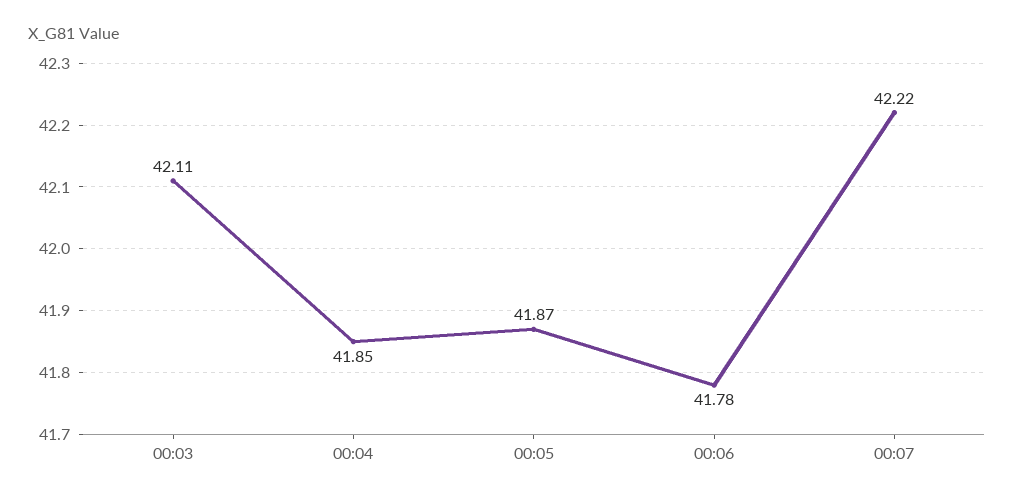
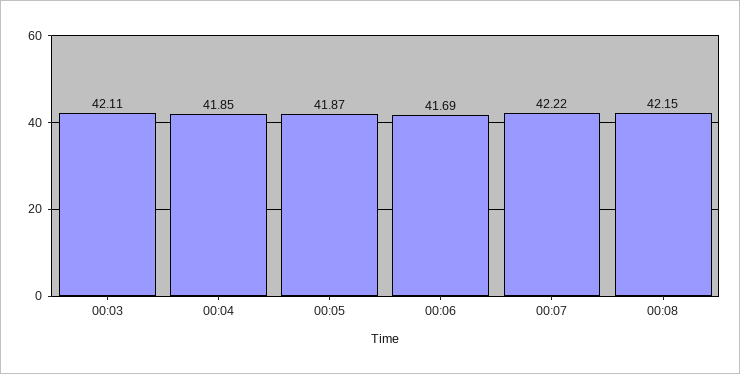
00:06: 41.78 -> 41.69
00:08: none -> 42.15

